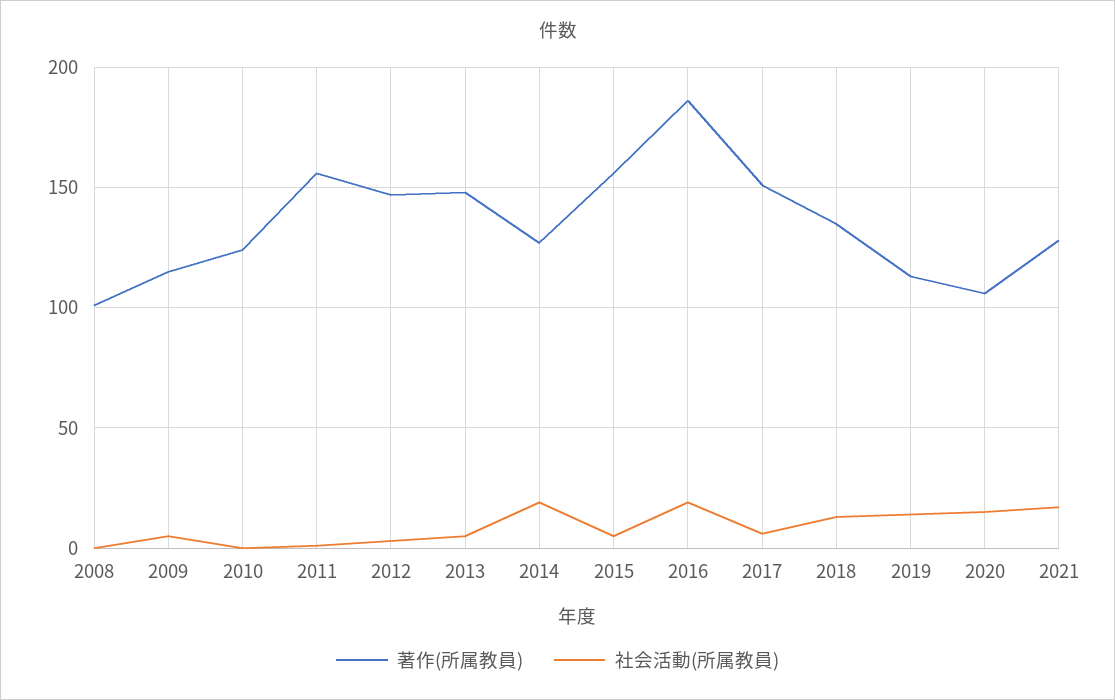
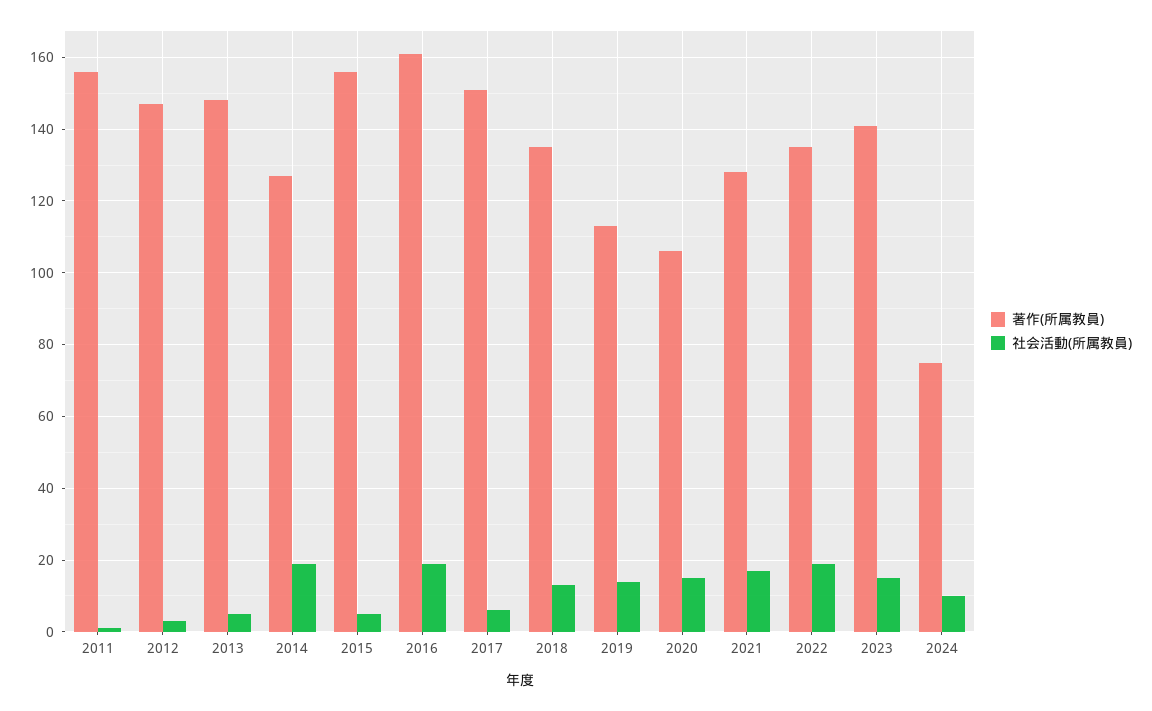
著作(所属教員), 2008: 100 -> none
社会活動(所属教員), 2008: 0 -> none
著作(所属教員), 2009: 115 -> none
社会活動(所属教員), 2009: 5 -> none
著作(所属教員), 2010: 125 -> none
社会活動(所属教員), 2010: 0 -> none
著作(所属教員), 2016: 185 -> 160
著作(所属教員), 2022: none -> 135
社会活動(所属教員), 2022: none -> 20
著作(所属教員), 2023: none -> 140
社会活動(所属教員), 2023: none -> 15
著作(所属教員), 2024: none -> 75
社会活動(所属教員), 2024: none -> 10

